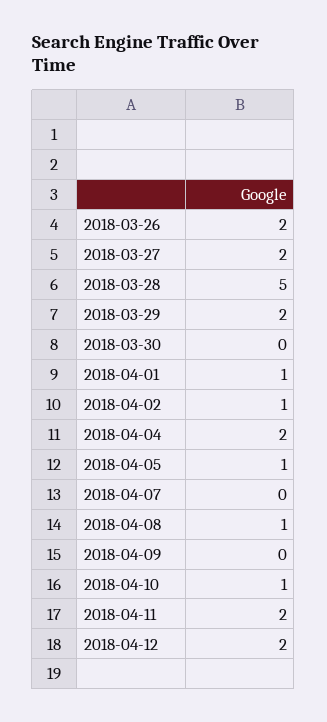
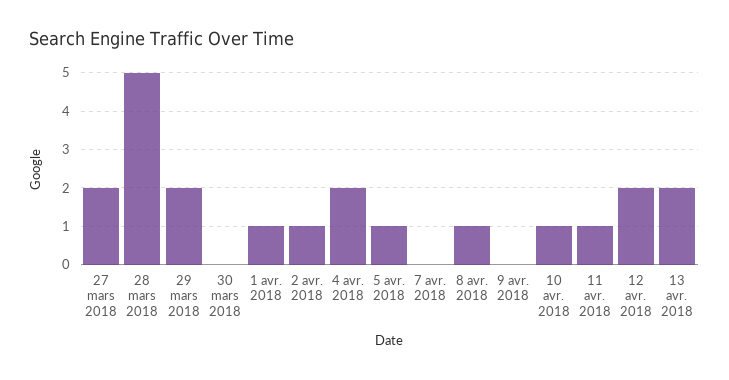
2018-03-26: 2 -> none
2018-04-11: 2 -> 1
13 avr. 2018: none -> 2

